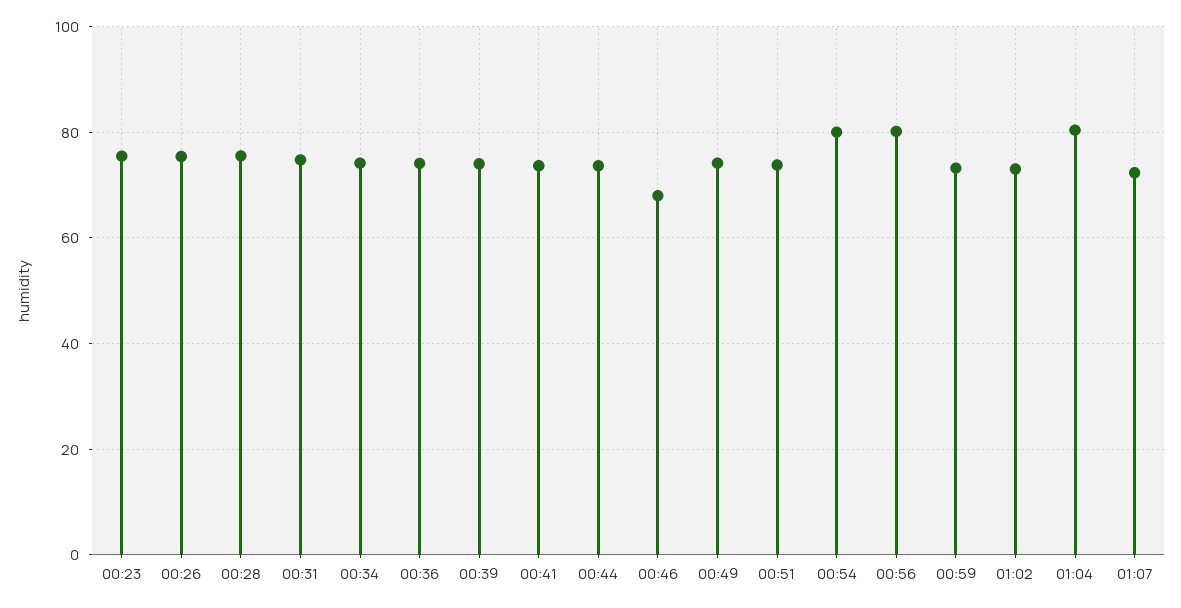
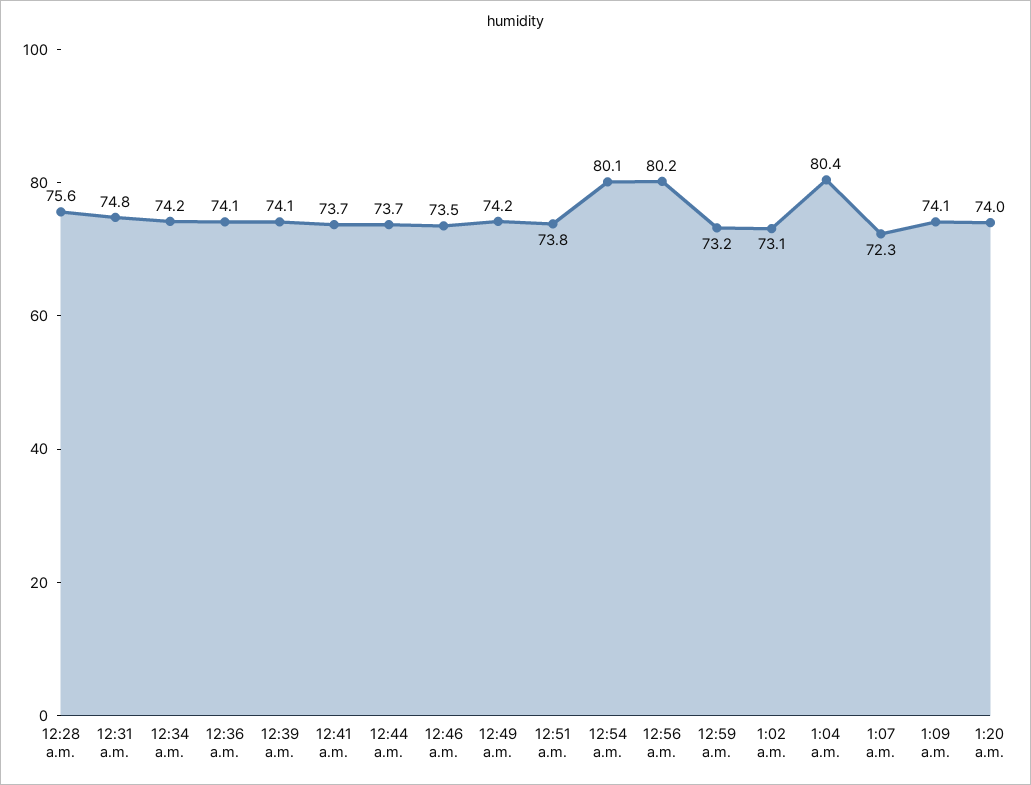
00:23: 76 -> none
00:26: 76 -> none
00:46: 68 -> 73.5
1:09 a.m.: none -> 74.1
1:20 a.m.: none -> 74

